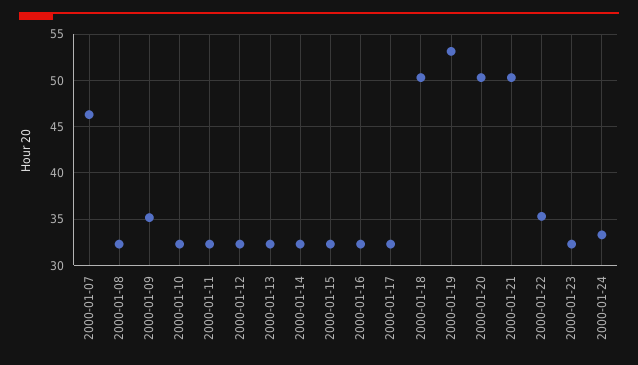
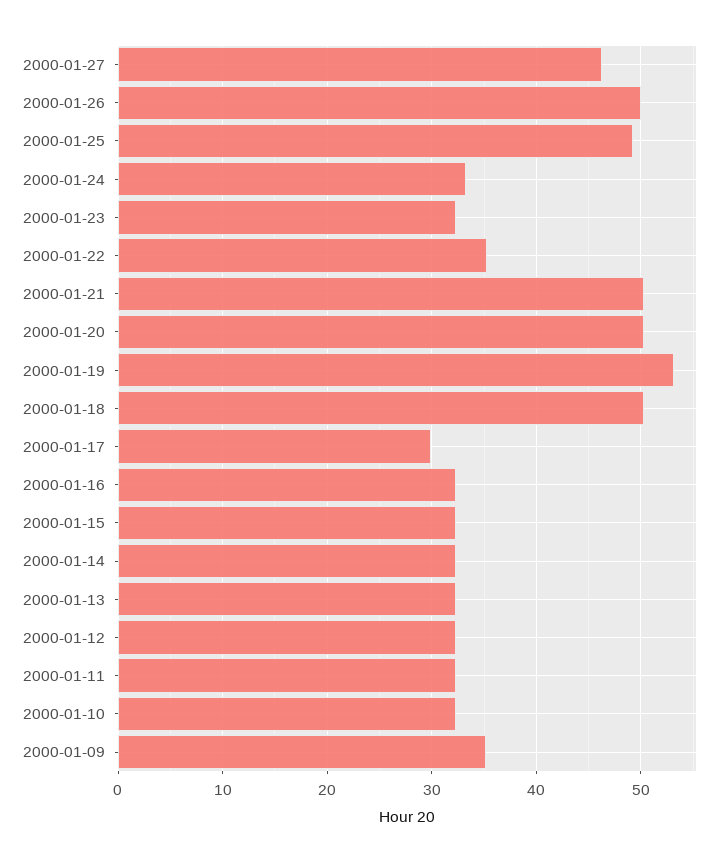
2000-01-07: 46 -> none
2000-01-08: 32 -> none
2000-01-17: 32 -> 30
2000-01-27: none -> 46
2000-01-26: none -> 50
2000-01-25: none -> 49

